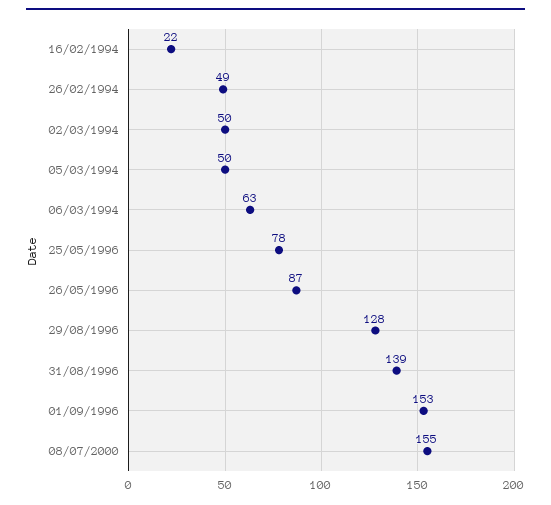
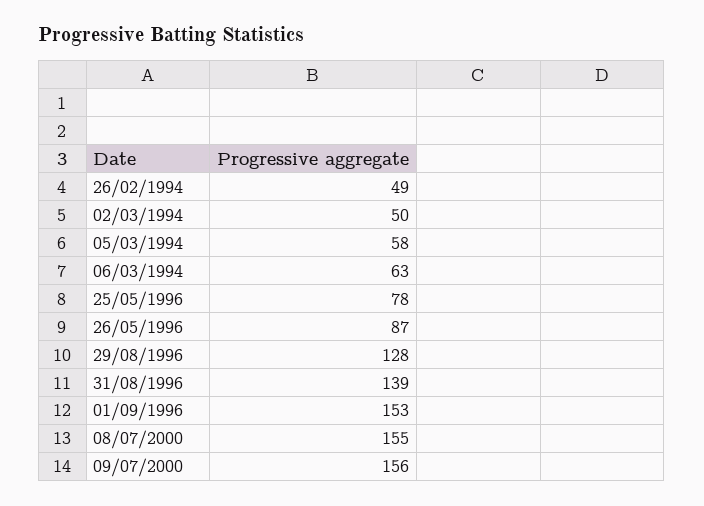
16/02/1994: 22 -> none
05/03/1994: 50 -> 58
09/07/2000: none -> 156

